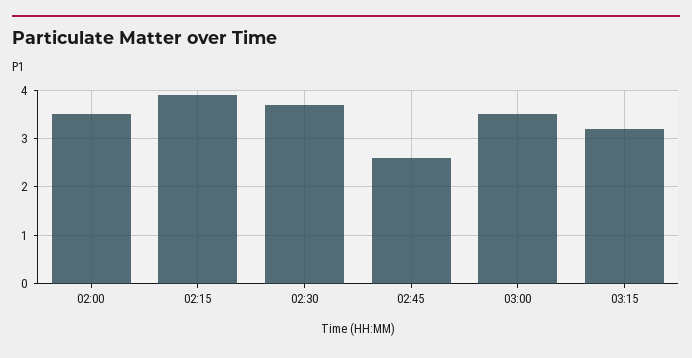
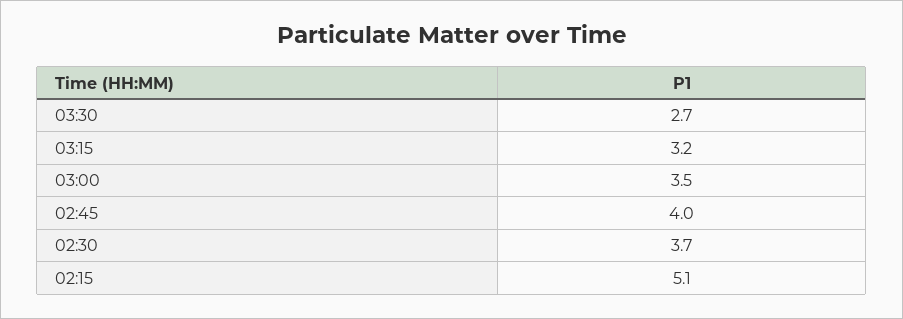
02:00: 3.5 -> none
02:15: 4 -> 5.1
02:45: 2.5 -> 4
03:30: none -> 2.7

